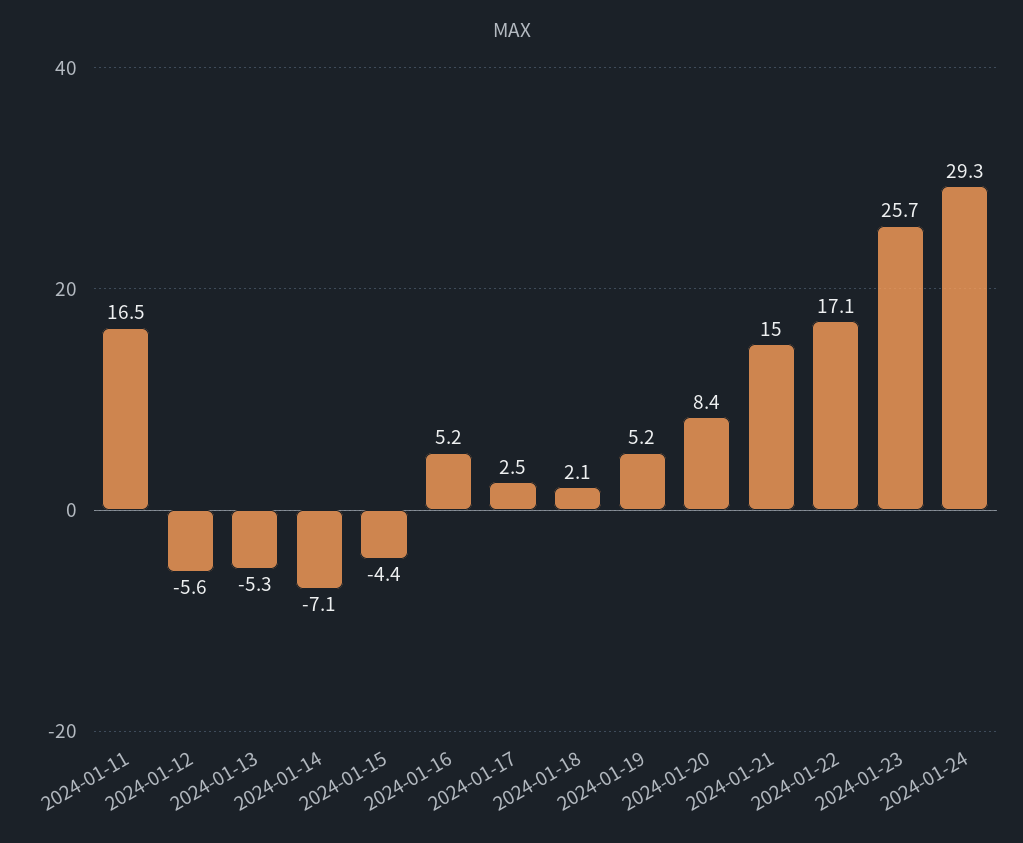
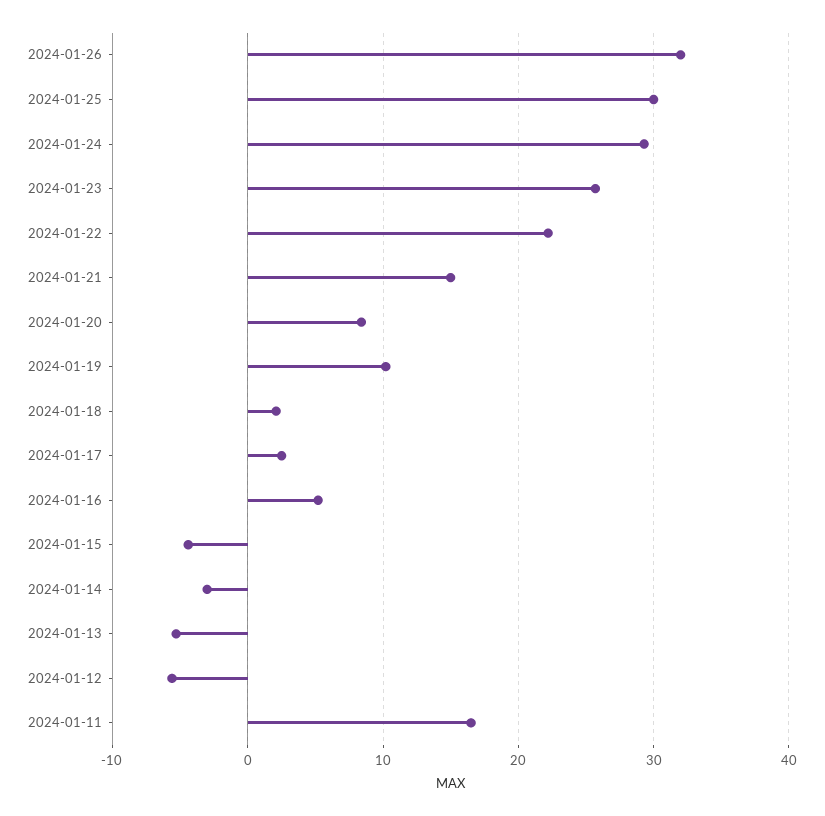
2024-01-14: -7.1 -> -3
2024-01-19: 5.2 -> 10
2024-01-22: 17.1 -> 22
2024-01-26: none -> 32
2024-01-25: none -> 30

